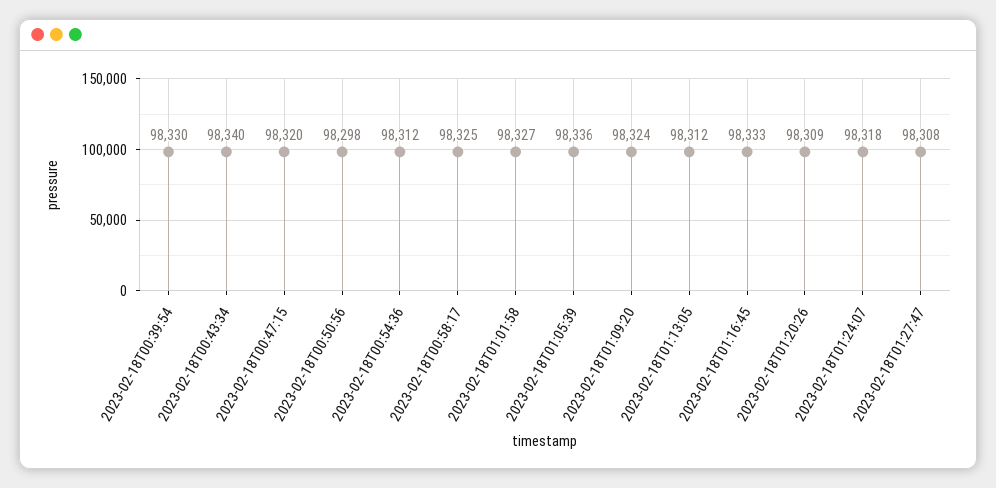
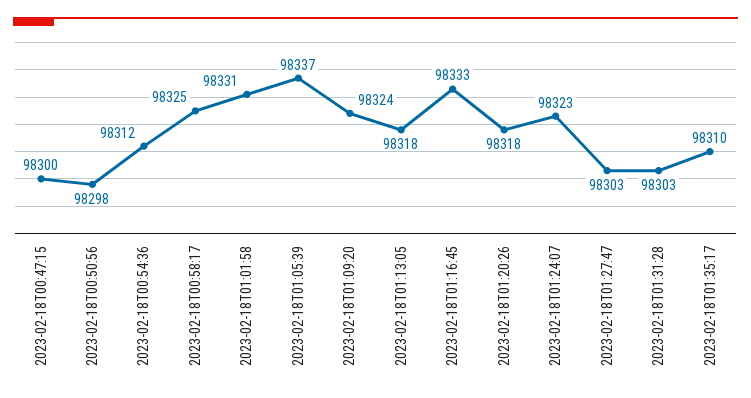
2023-02-18T00:39:54: 98330 -> none
2023-02-18T00:43:34: 98340 -> none
2023-02-18T00:47:15: 98320 -> 98300
2023-02-18T01:01:58: 98327 -> 98331
2023-02-18T01:05:39: 98336 -> 98337
2023-02-18T01:13:05: 98312 -> 98318
2023-02-18T01:20:26: 98309 -> 98318
2023-02-18T01:24:07: 98318 -> 98323
2023-02-18T01:27:47: 98308 -> 98303
2023-02-18T01:31:28: none -> 98303
2023-02-18T01:35:17: none -> 98310

